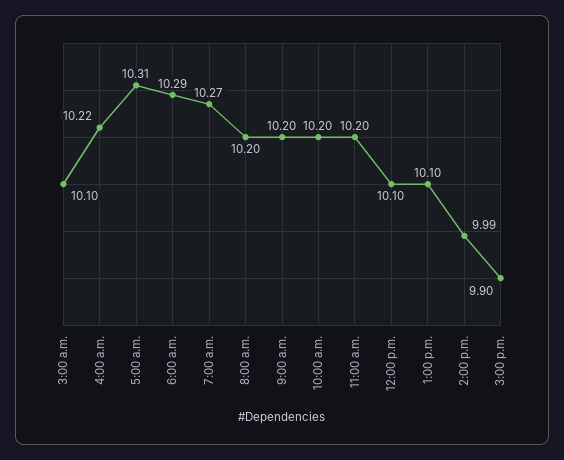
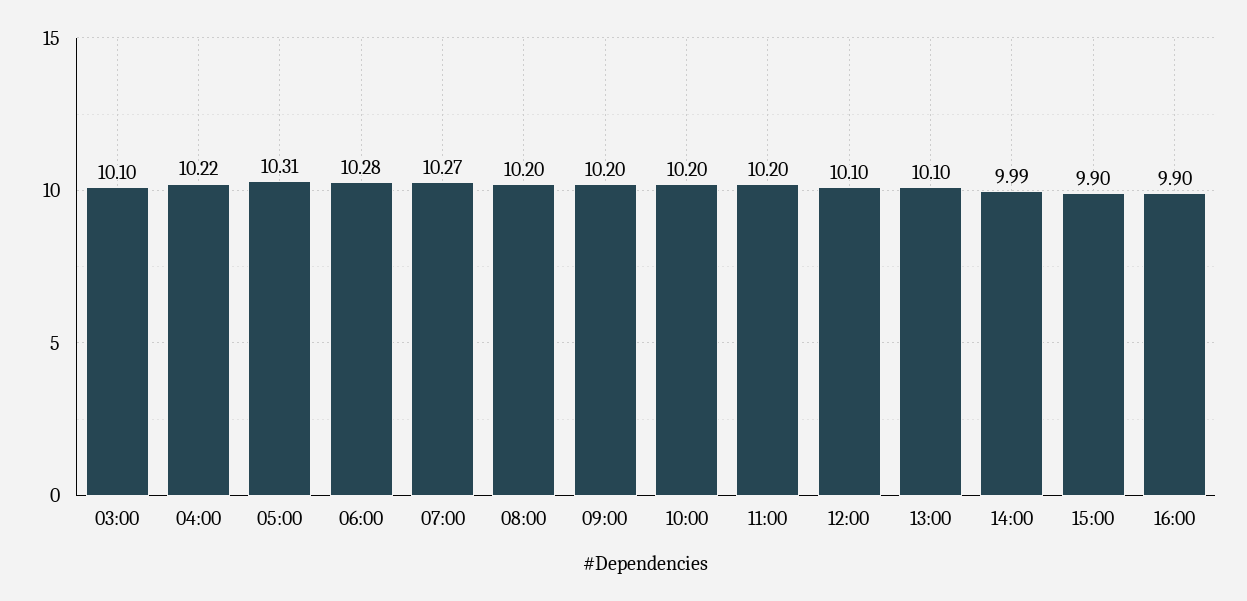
6:00 a.m.: 10.29 -> 10.28
16:00: none -> 9.9

